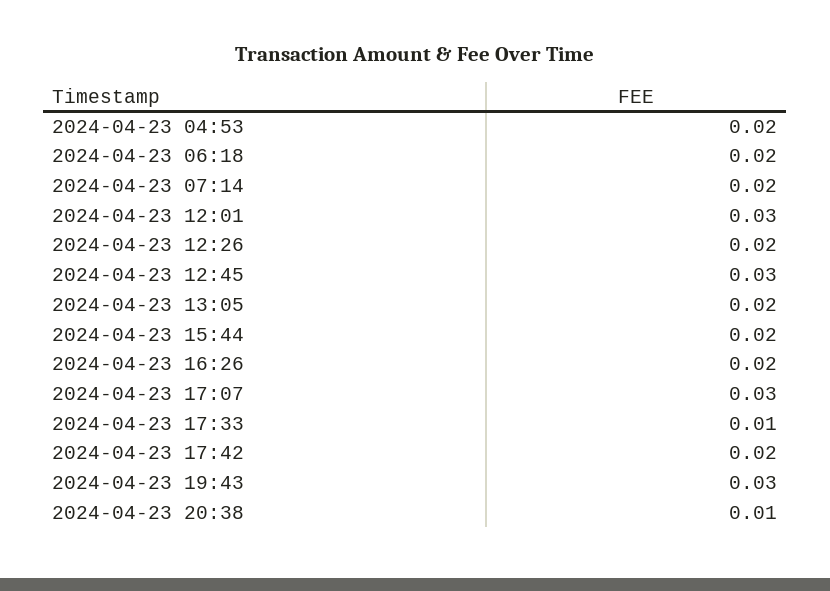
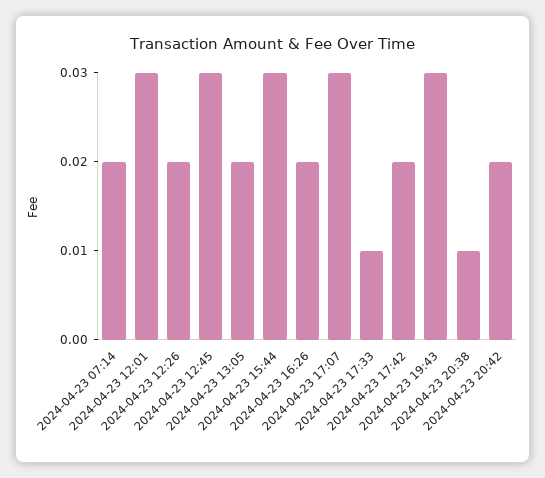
2024-04-23 04:53: 0.02 -> none
2024-04-23 06:18: 0.02 -> none
2024-04-23 15:44: 0.02 -> 0.03
2024-04-23 20:42: none -> 0.02

